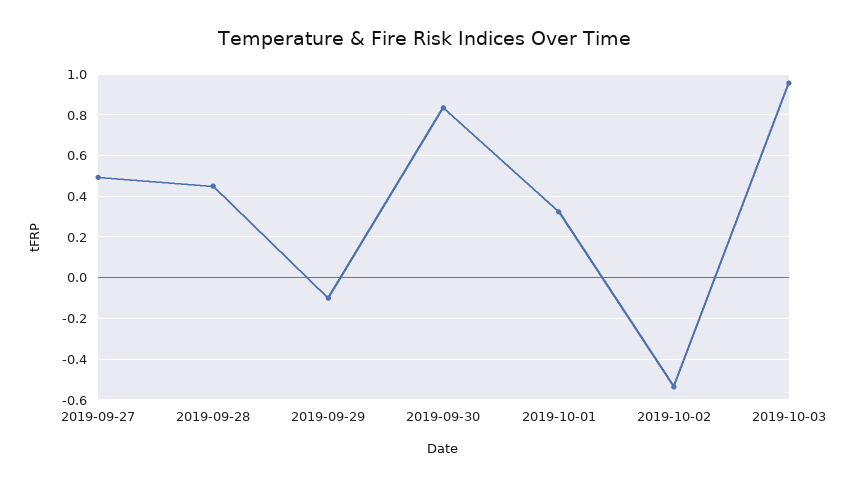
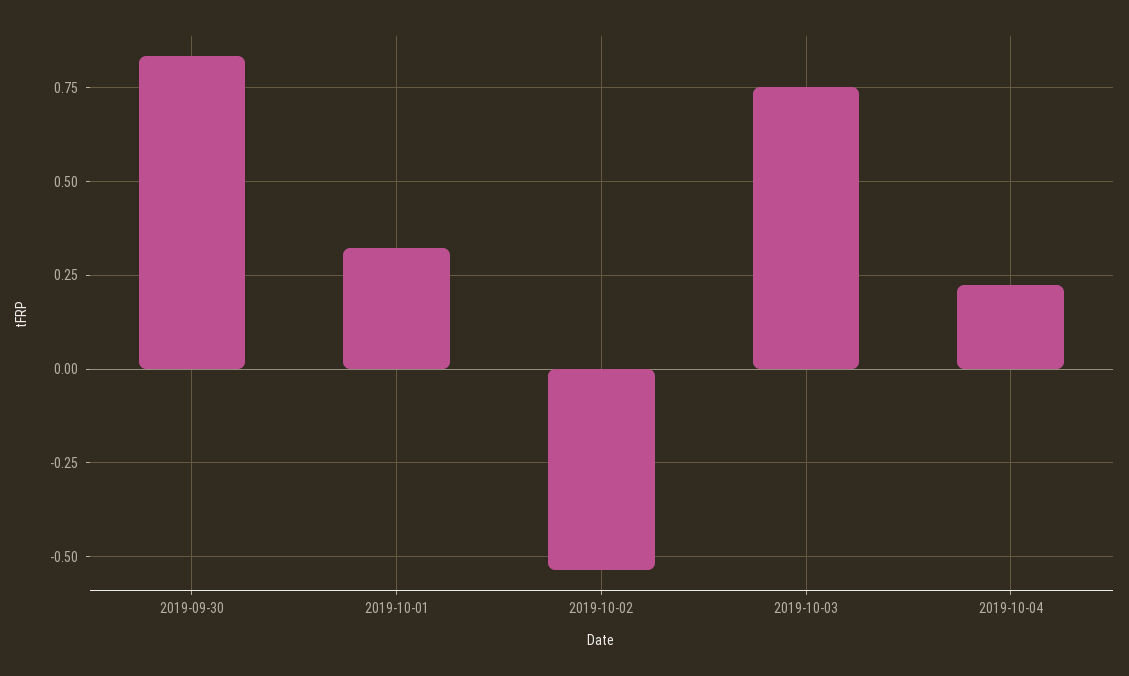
2019-09-27: 0.5 -> none
2019-09-28: 0.45 -> none
2019-09-29: -0.1 -> none
2019-10-03: 0.95 -> 0.75
2019-10-04: none -> 0.225

